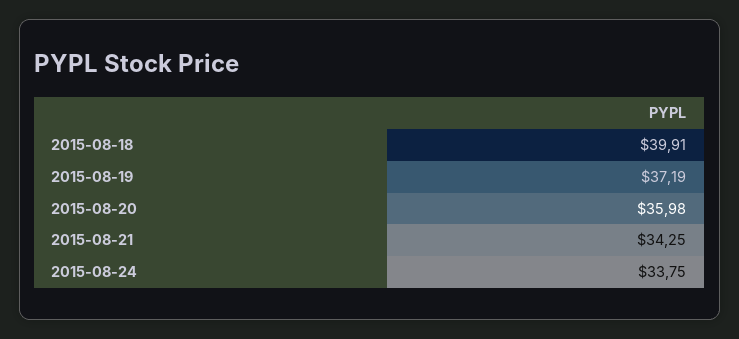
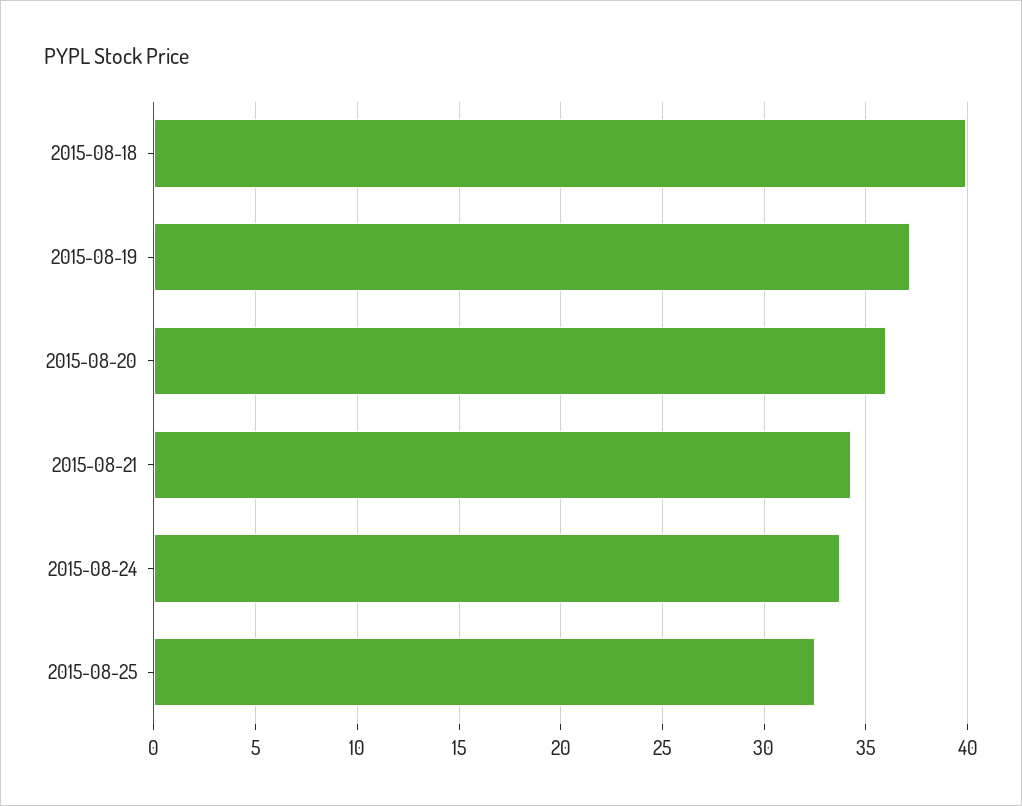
2015-08-25: none -> 32.5

